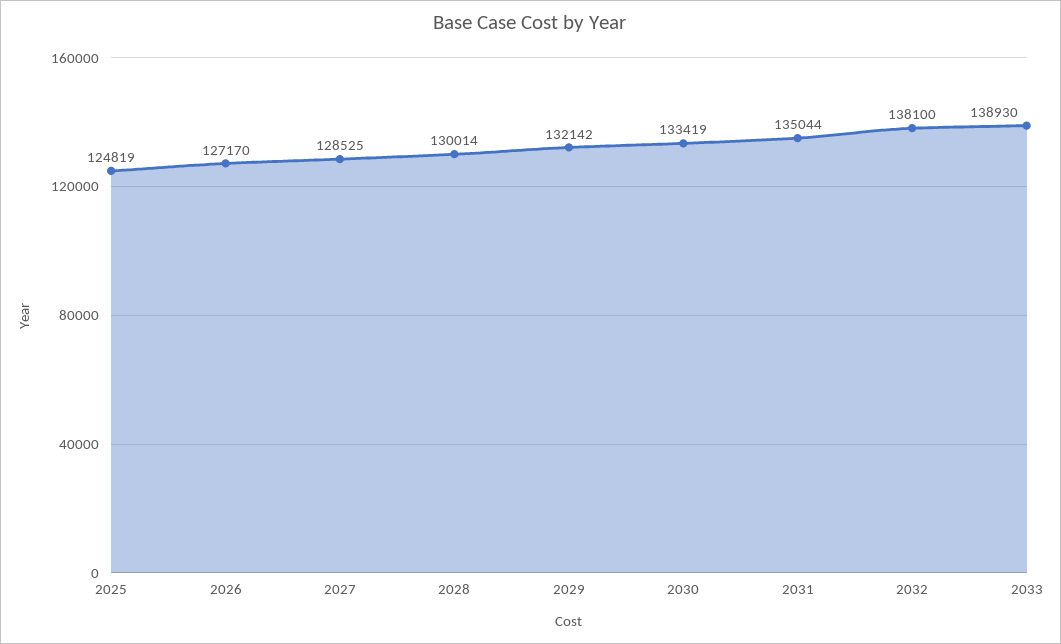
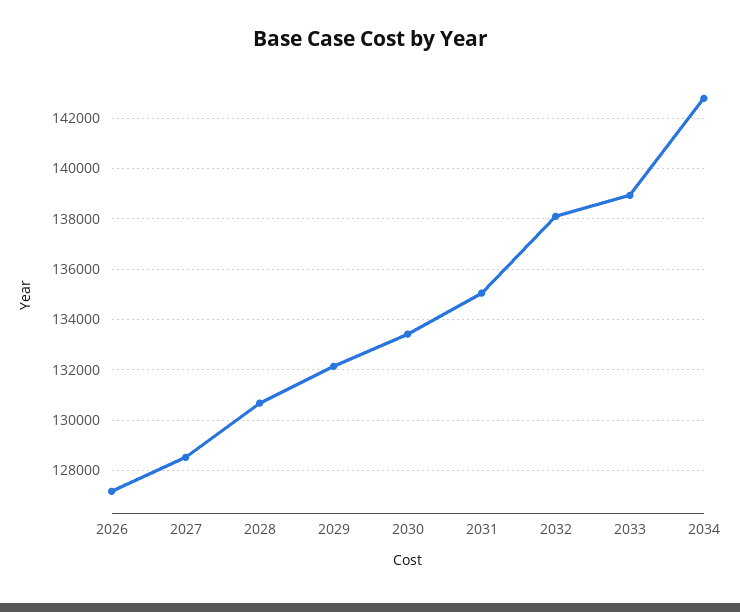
2025: 124819 -> none
2028: 130014 -> 130750
2034: none -> 142750

